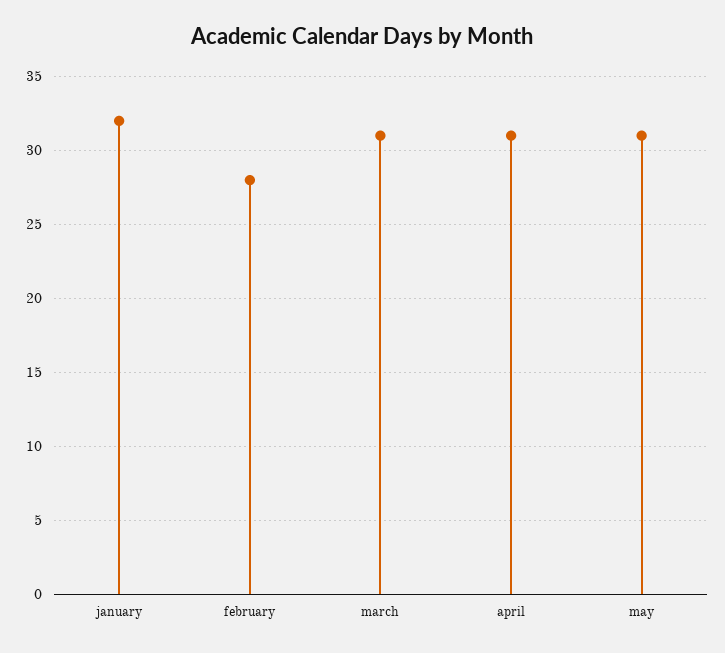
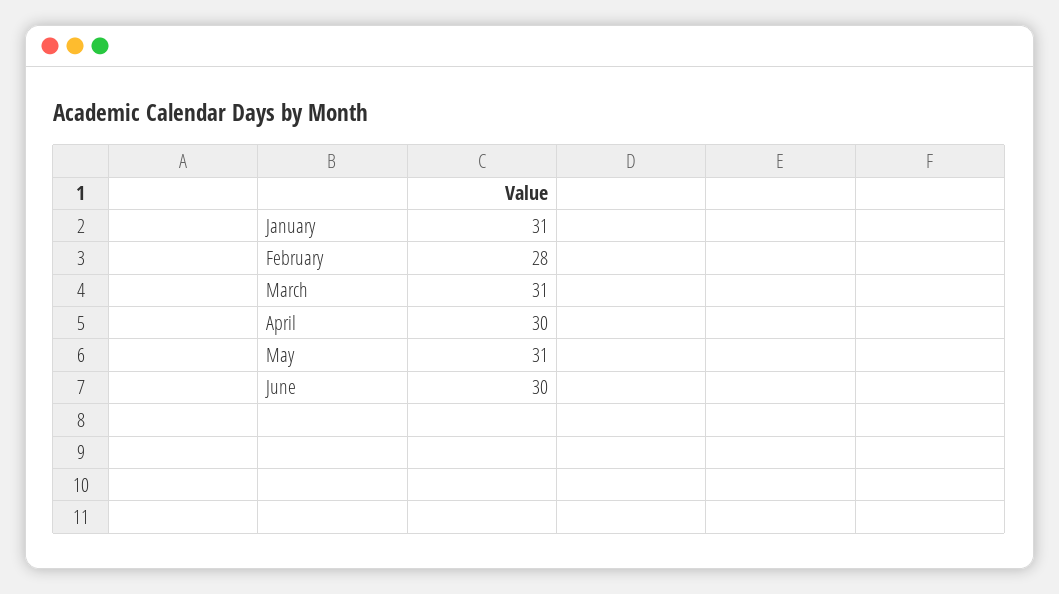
january: 32 -> 31
april: 31 -> 30
June: none -> 30

